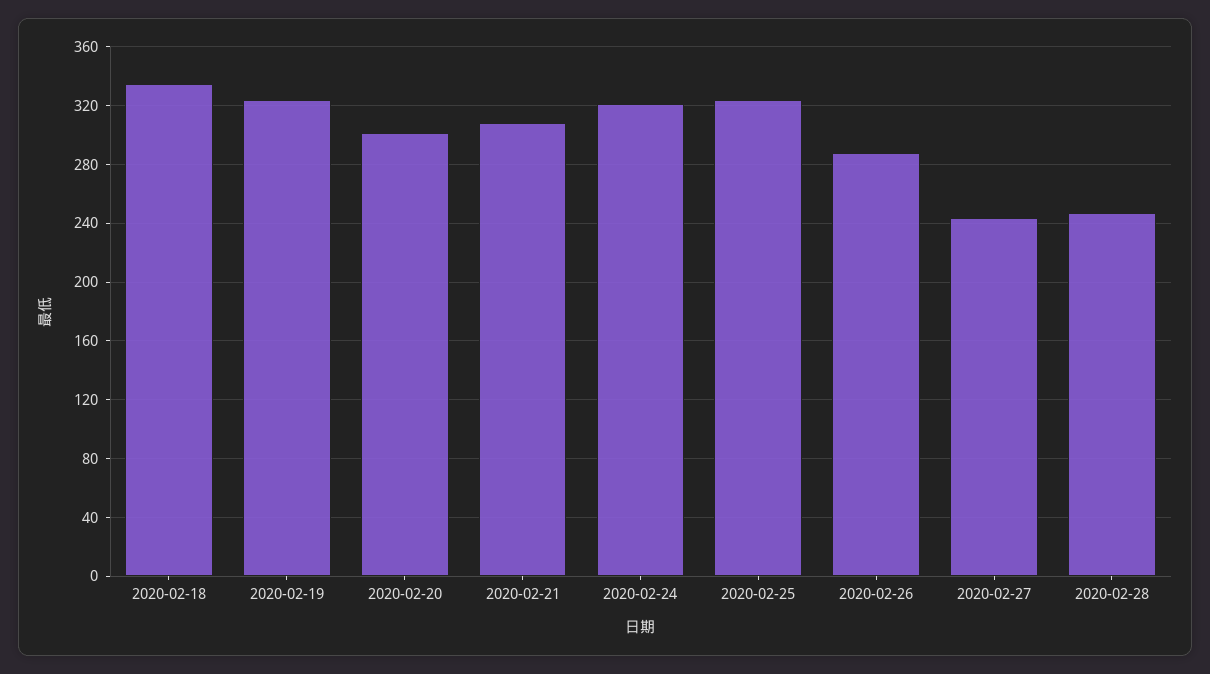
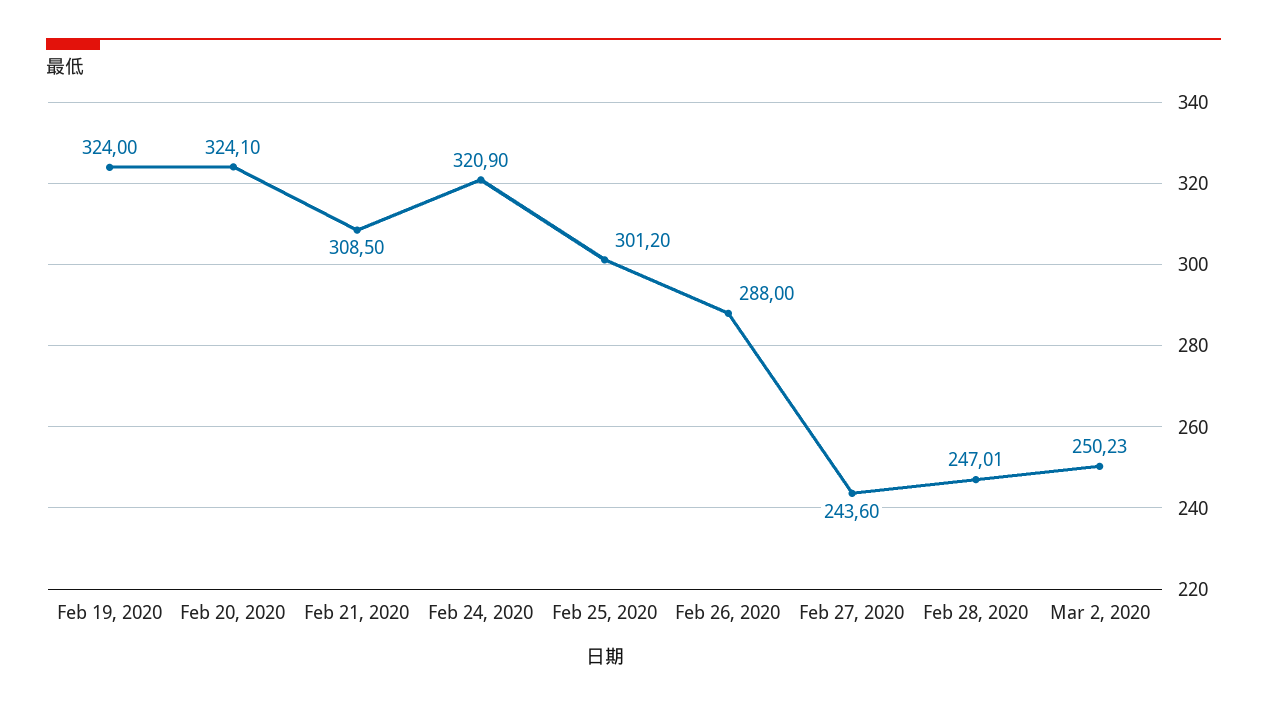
2020-02-18: 335 -> none
2020-02-20: 300 -> 324.1
2020-02-25: 325 -> 301.2
Mar 2, 2020: none -> 250.23

